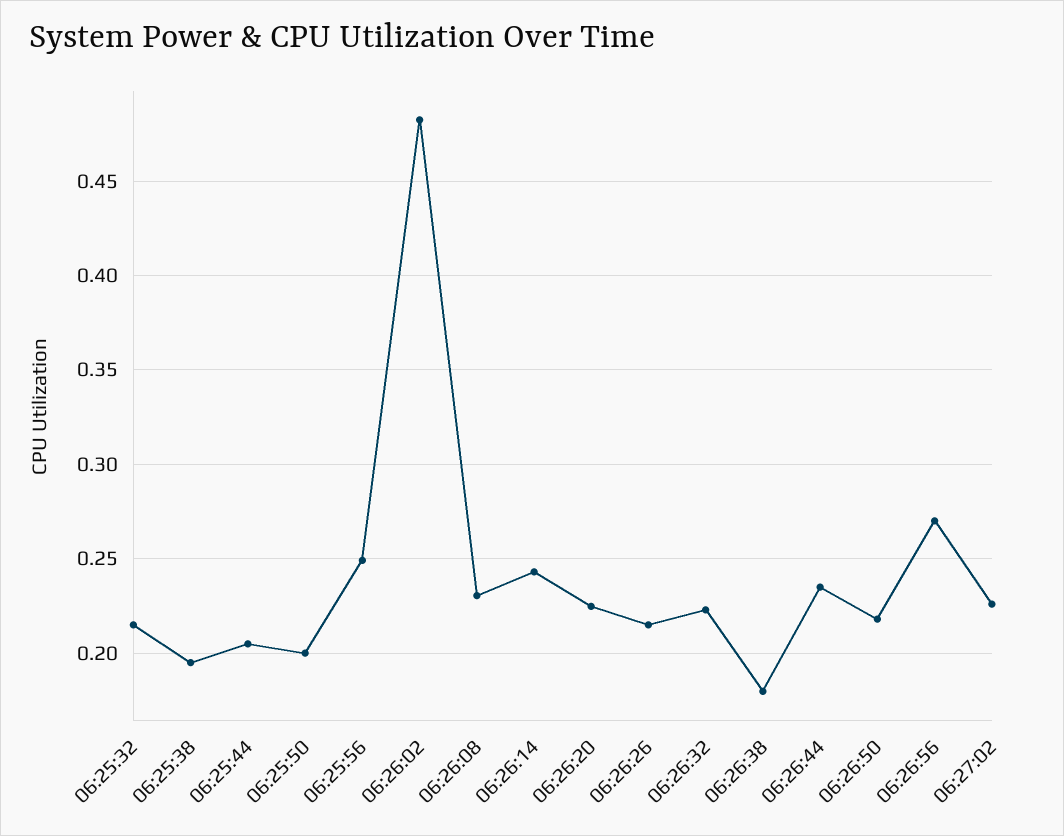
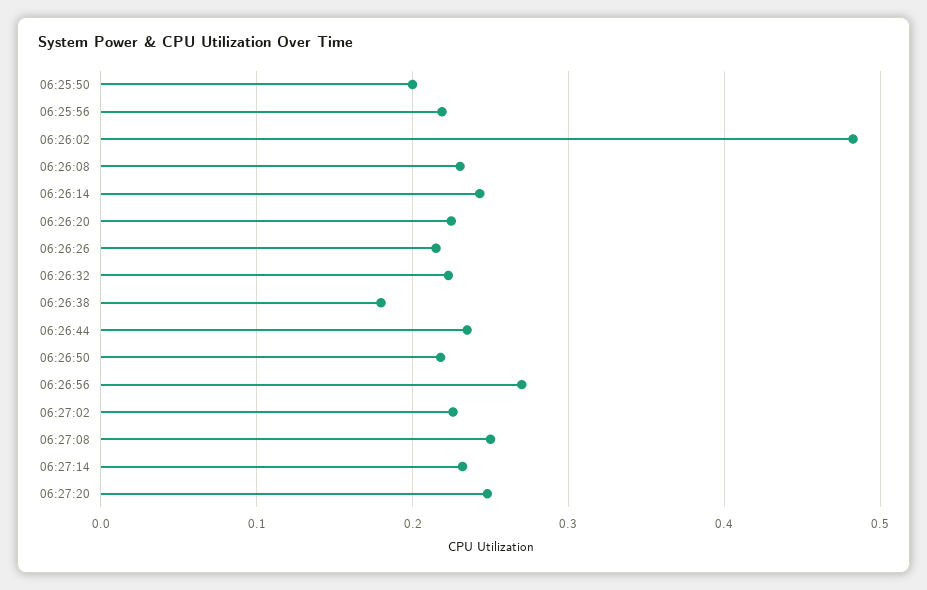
06:25:32: 0.215 -> none
06:25:38: 0.195 -> none
06:25:44: 0.205 -> none
06:25:56: 0.25 -> 0.22
06:27:08: none -> 0.25
06:27:14: none -> 0.23
06:27:20: none -> 0.25

